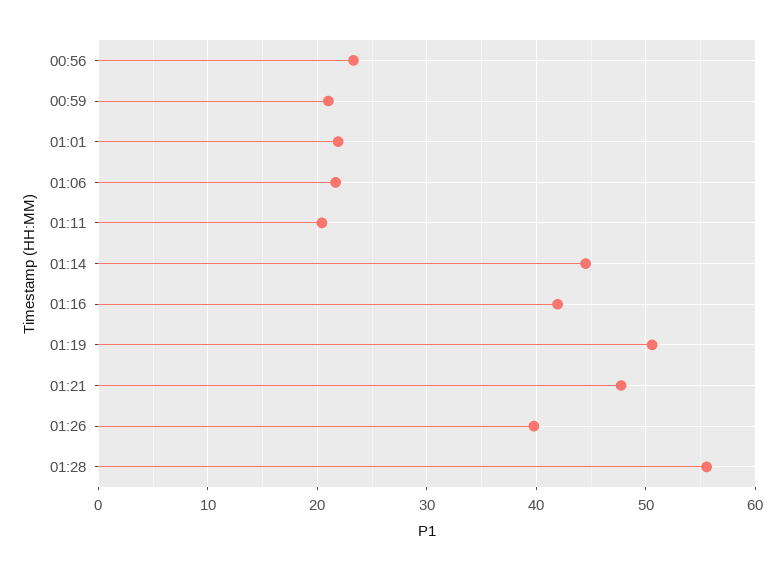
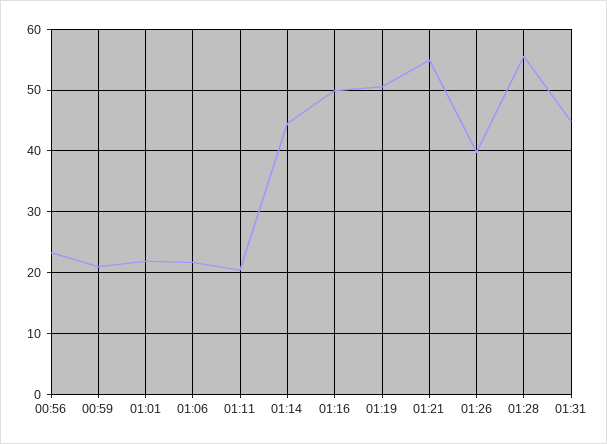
01:16: 42 -> 50
01:21: 48 -> 55
01:31: none -> 45

